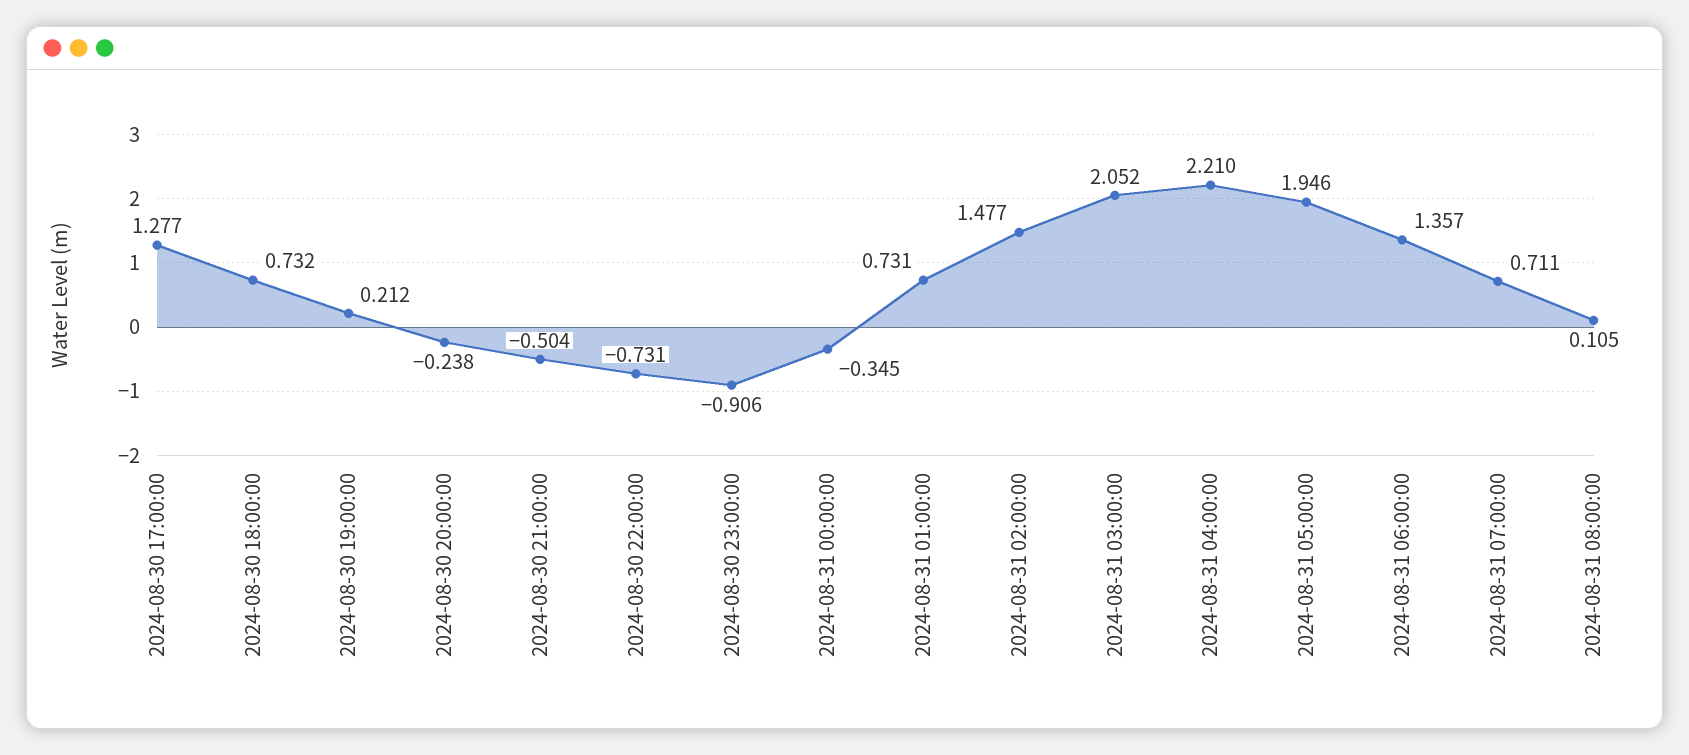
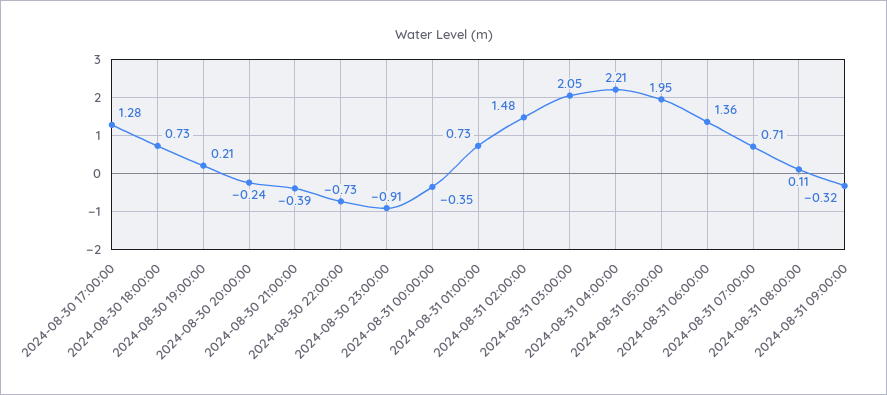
2024-08-30 21:00:00: -0.504 -> -0.39
2024-08-31 09:00:00: none -> -0.32

